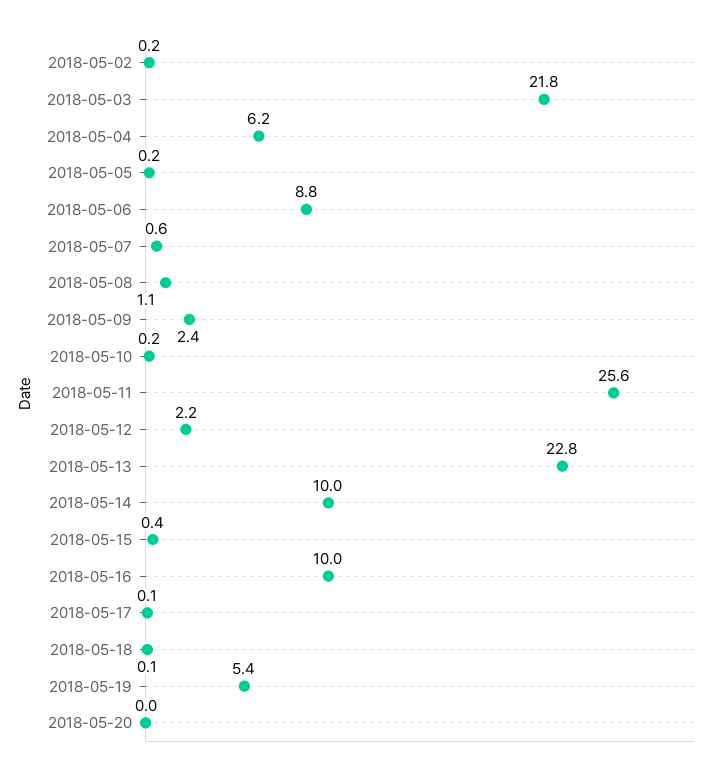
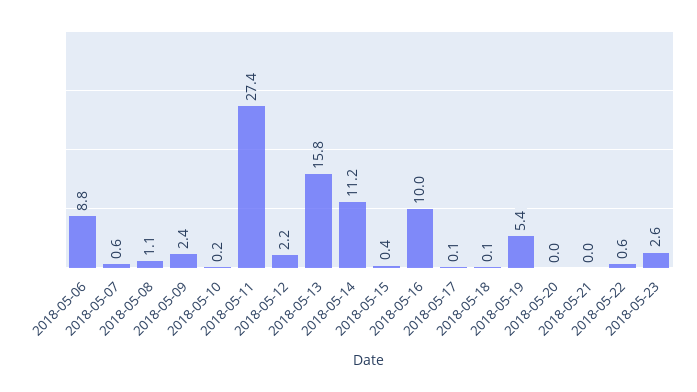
2018-05-02: 0.2 -> none
2018-05-03: 21.8 -> none
2018-05-04: 6.2 -> none
2018-05-05: 0.2 -> none
2018-05-11: 25.6 -> 27.4
2018-05-13: 22.8 -> 15.8
2018-05-14: 10 -> 11.2
2018-05-21: none -> 0
2018-05-22: none -> 0.6
2018-05-23: none -> 2.6

